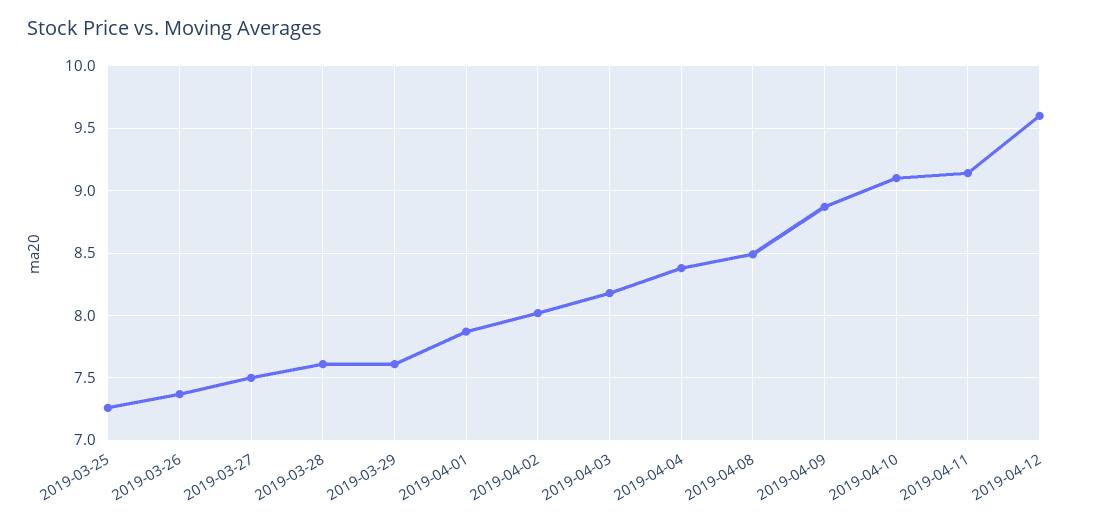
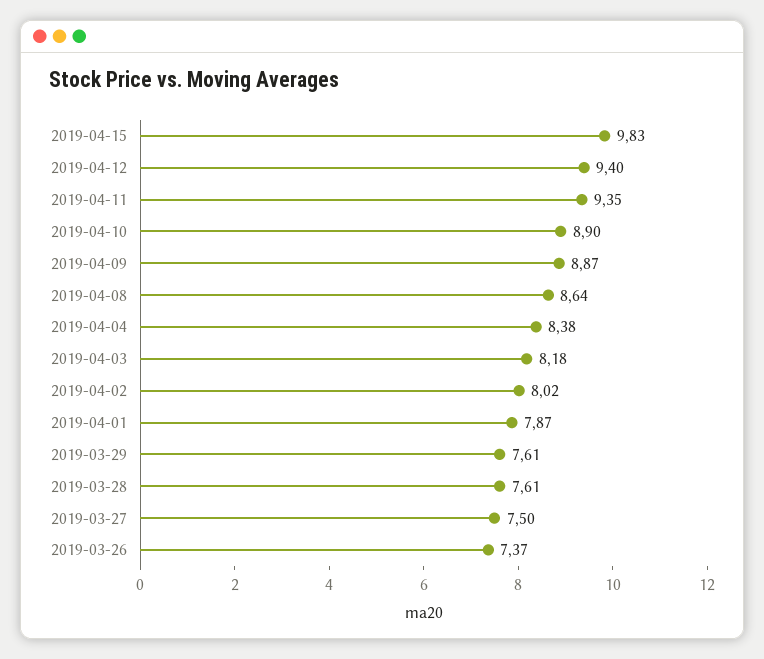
2019-03-25: 7.25 -> none
2019-04-08: 8.5 -> 8.64
2019-04-10: 9.1 -> 8.9
2019-04-11: 9.15 -> 9.35
2019-04-12: 9.6 -> 9.4
2019-04-15: none -> 9.83

